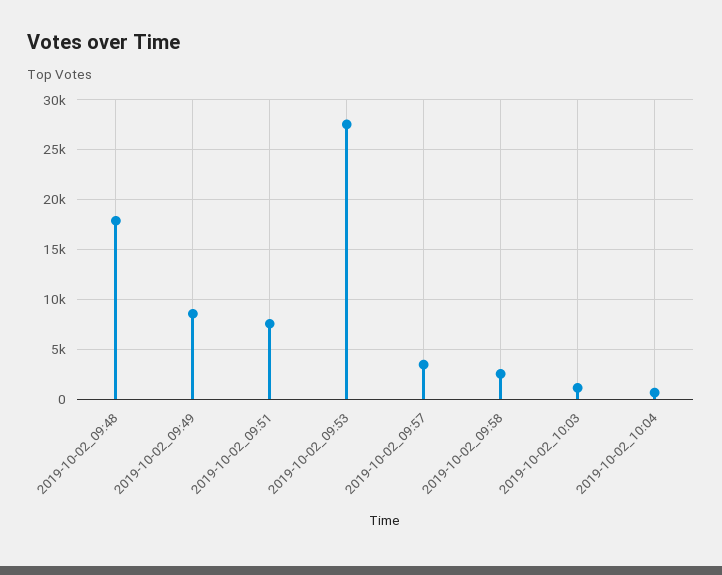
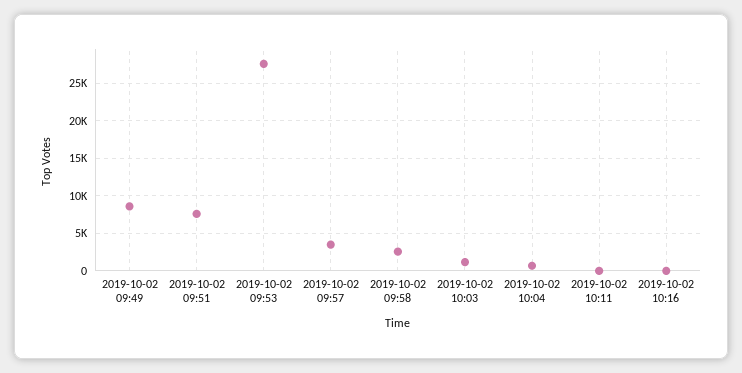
2019-10-02_09:48: 18000 -> none
2019-10-02 10:11: none -> 0
2019-10-02 10:16: none -> 0

